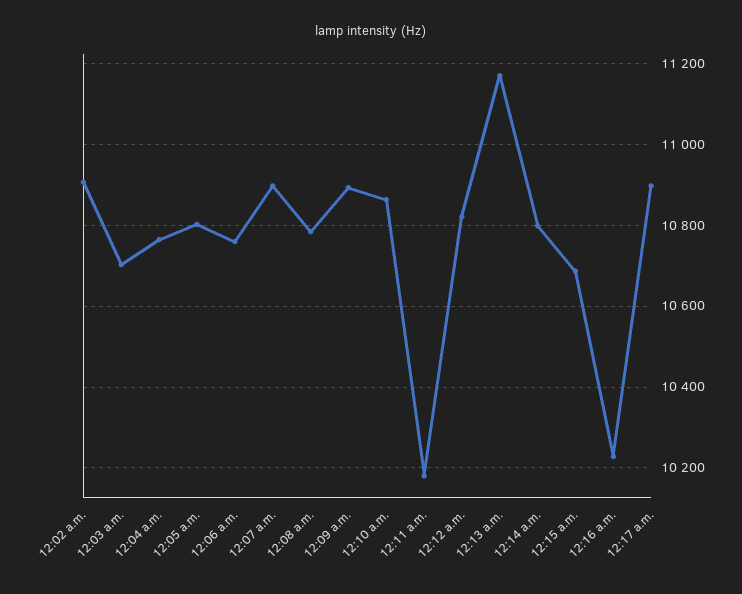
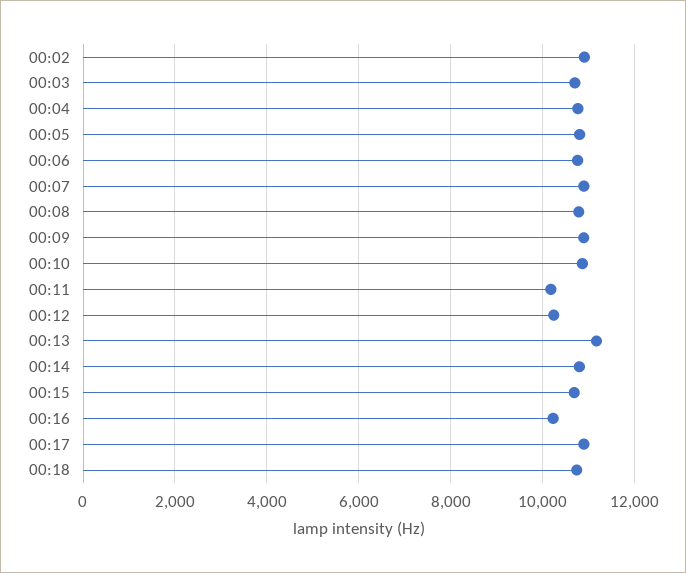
12:12 a.m.: 10820 -> 10200
00:18: none -> 10800

